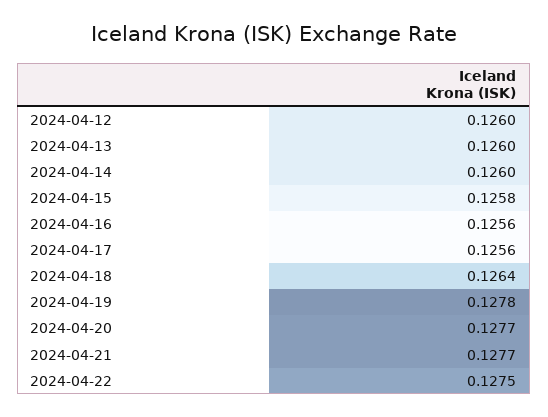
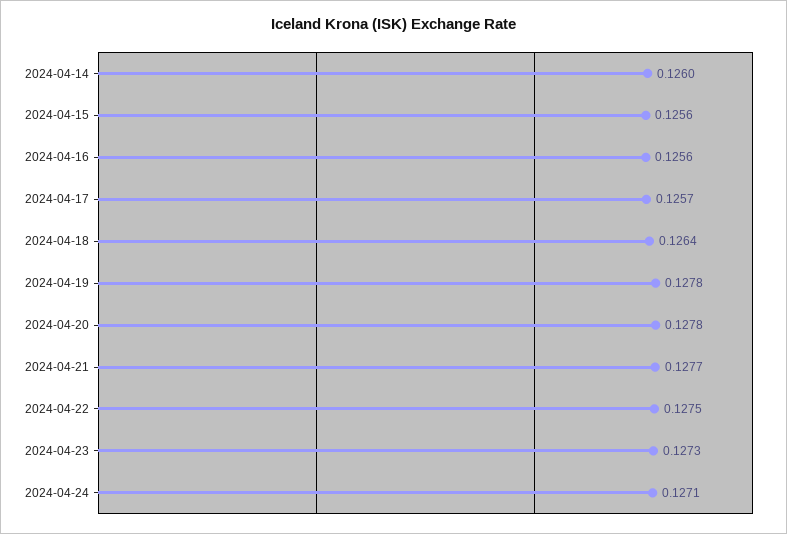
2024-04-12: 0.126 -> none
2024-04-13: 0.126 -> none
2024-04-15: 0.1258 -> 0.1256
2024-04-17: 0.1256 -> 0.1257
2024-04-20: 0.1277 -> 0.1278
2024-04-23: none -> 0.1273
2024-04-24: none -> 0.1271

